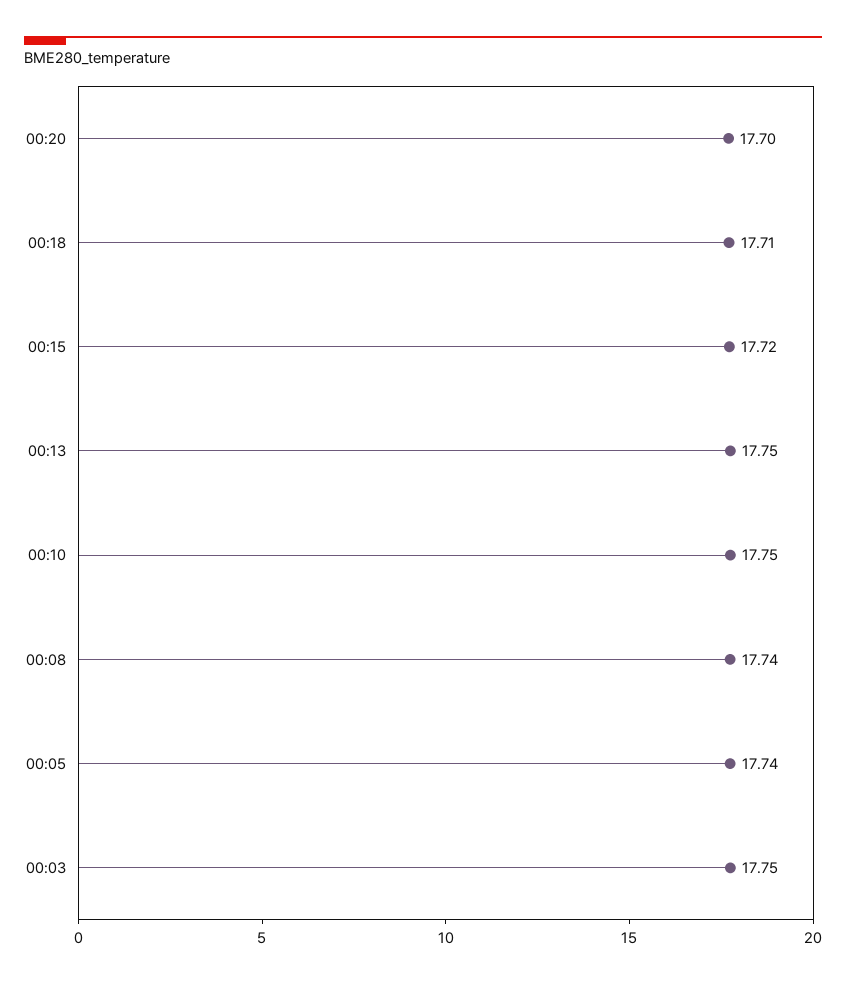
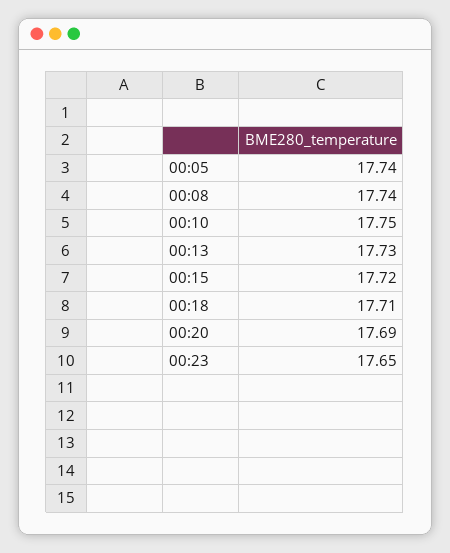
00:20: 17.7 -> 17.69
00:13: 17.75 -> 17.73
00:03: 17.75 -> none
00:23: none -> 17.65

